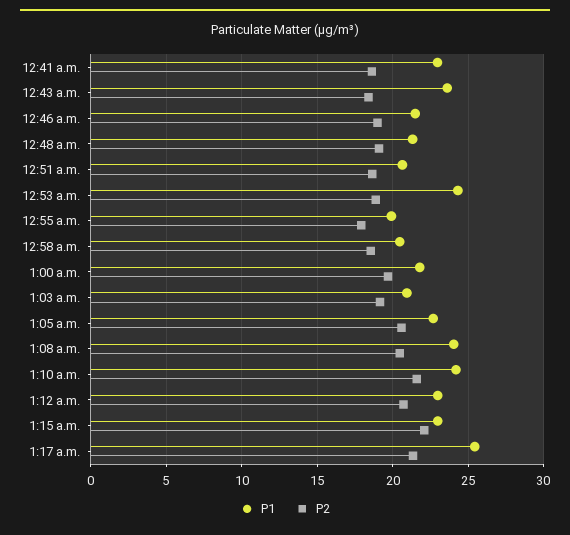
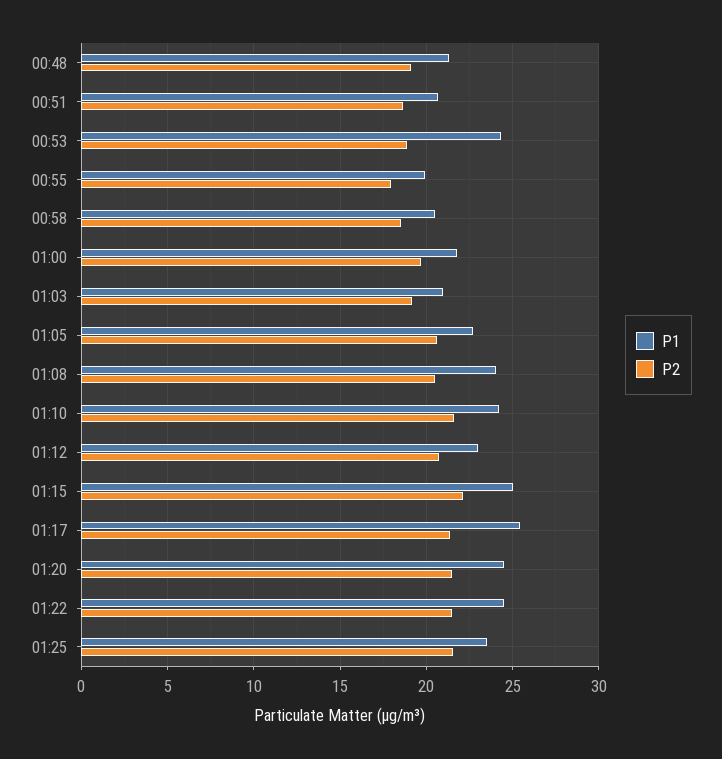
P1, 12:41 a.m.: 23 -> none
P2, 12:41 a.m.: 18.5 -> none
P1, 12:43 a.m.: 23.5 -> none
P2, 12:43 a.m.: 18.5 -> none
P1, 12:46 a.m.: 21.5 -> none
P2, 12:46 a.m.: 19 -> none
P1, 1:15 a.m.: 23 -> 25
P1, 01:20: none -> 24.5
P2, 01:20: none -> 21.5
P1, 01:22: none -> 24.5
P2, 01:22: none -> 21.5
P1, 01:25: none -> 23.5
P2, 01:25: none -> 21.5

